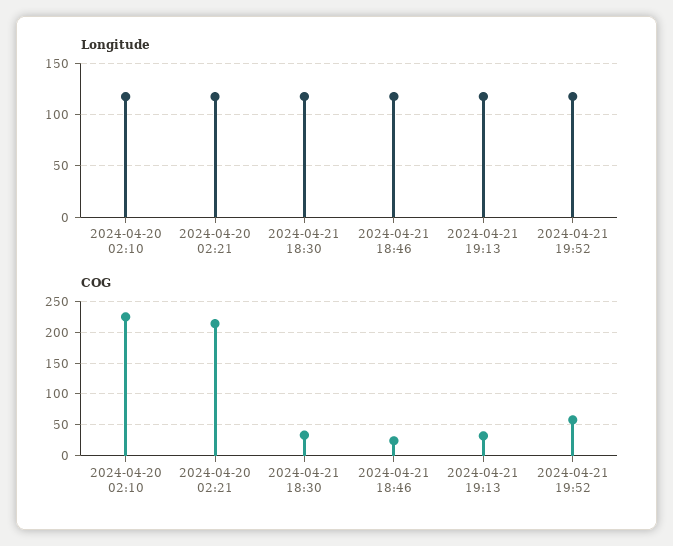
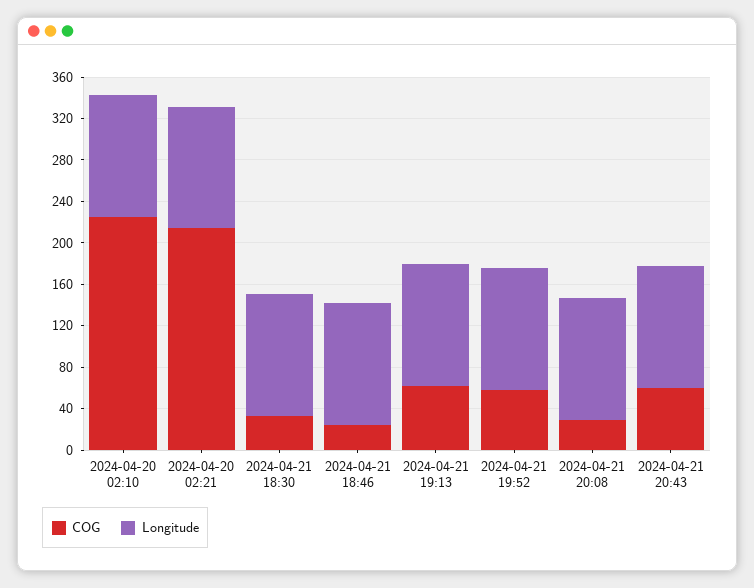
COG, 2024-04-21 19:13: 30 -> 60
COG, 2024-04-21 20:08: none -> 30
Longitude, 2024-04-21 20:08: none -> 120
COG, 2024-04-21 20:43: none -> 60
Longitude, 2024-04-21 20:43: none -> 120

